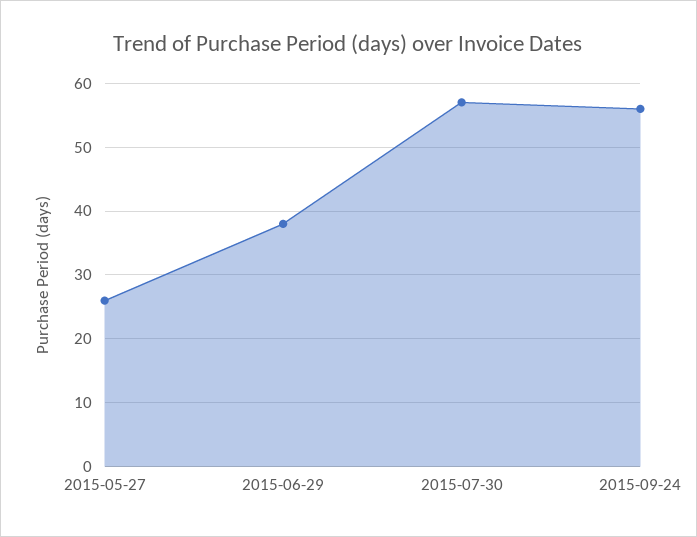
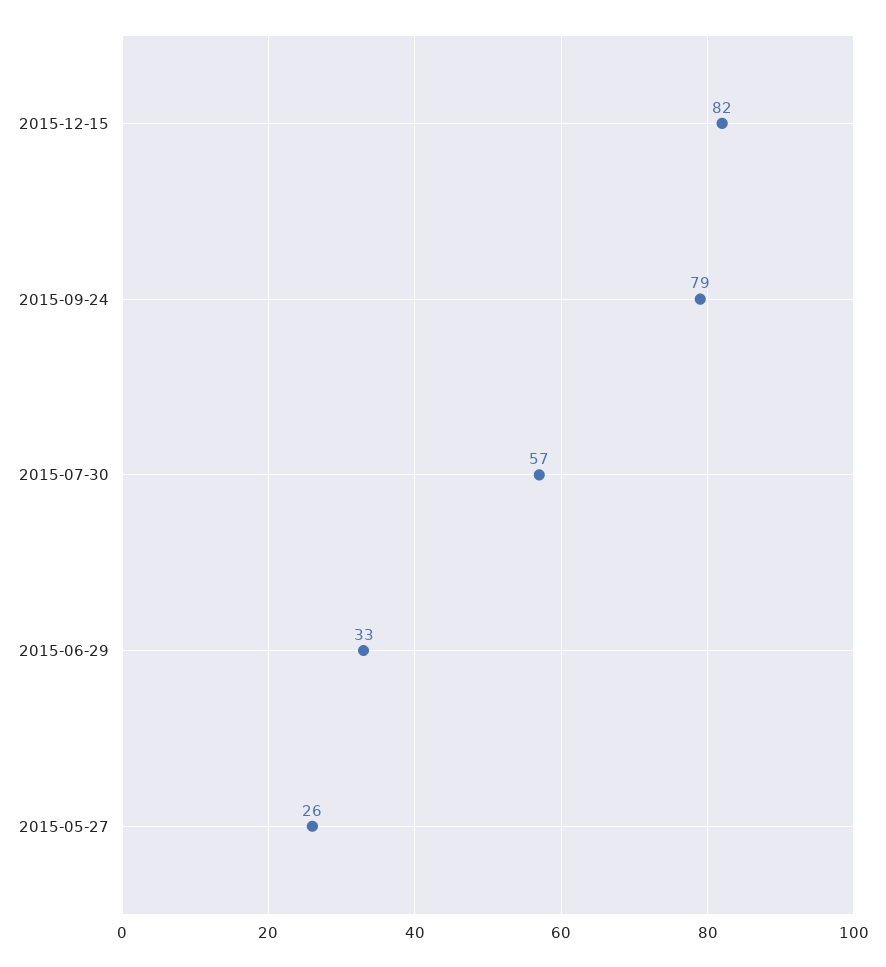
2015-06-29: 38 -> 33
2015-09-24: 56 -> 79
2015-12-15: none -> 82

